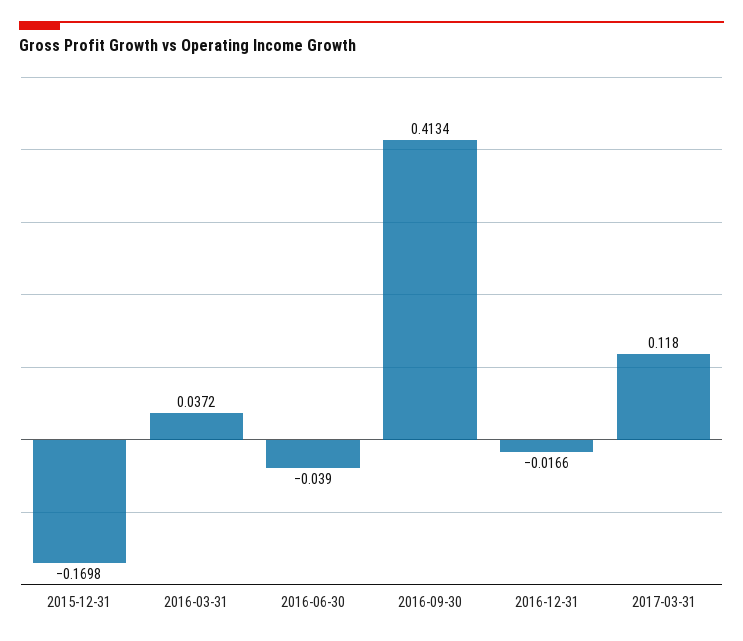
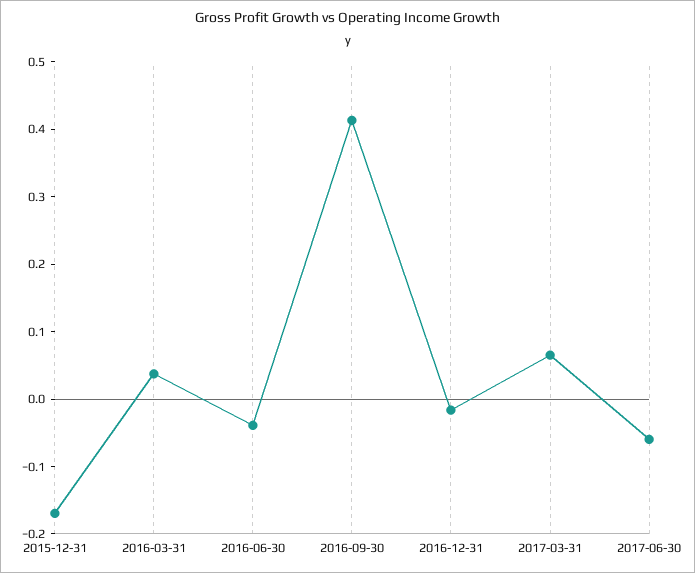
2017-03-31: 0.118 -> 0.06
2017-06-30: none -> -0.06

